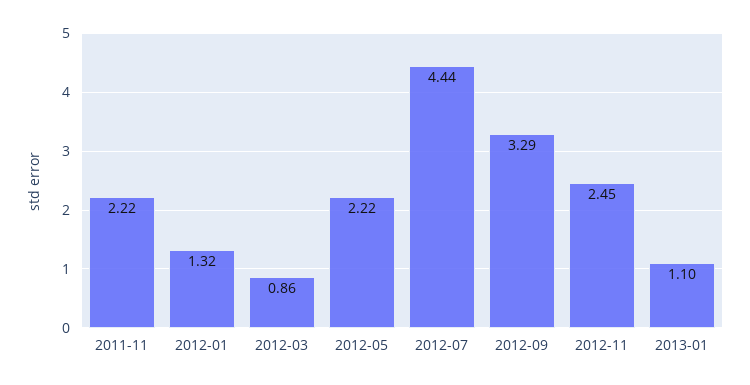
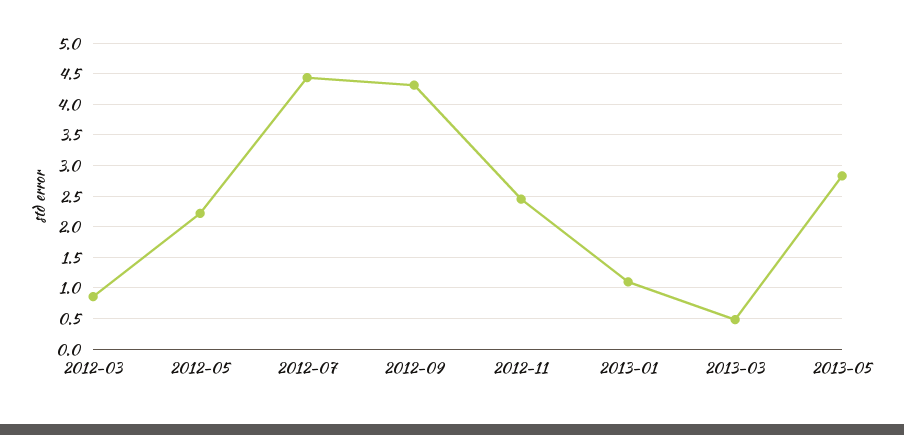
2011-11: 2.22 -> none
2012-01: 1.32 -> none
2012-09: 3.29 -> 4.3
2013-03: none -> 0.5
2013-05: none -> 2.8

